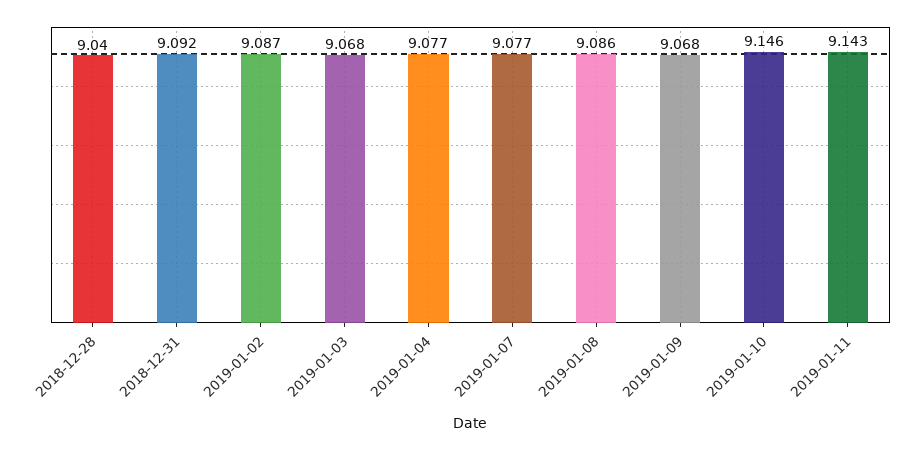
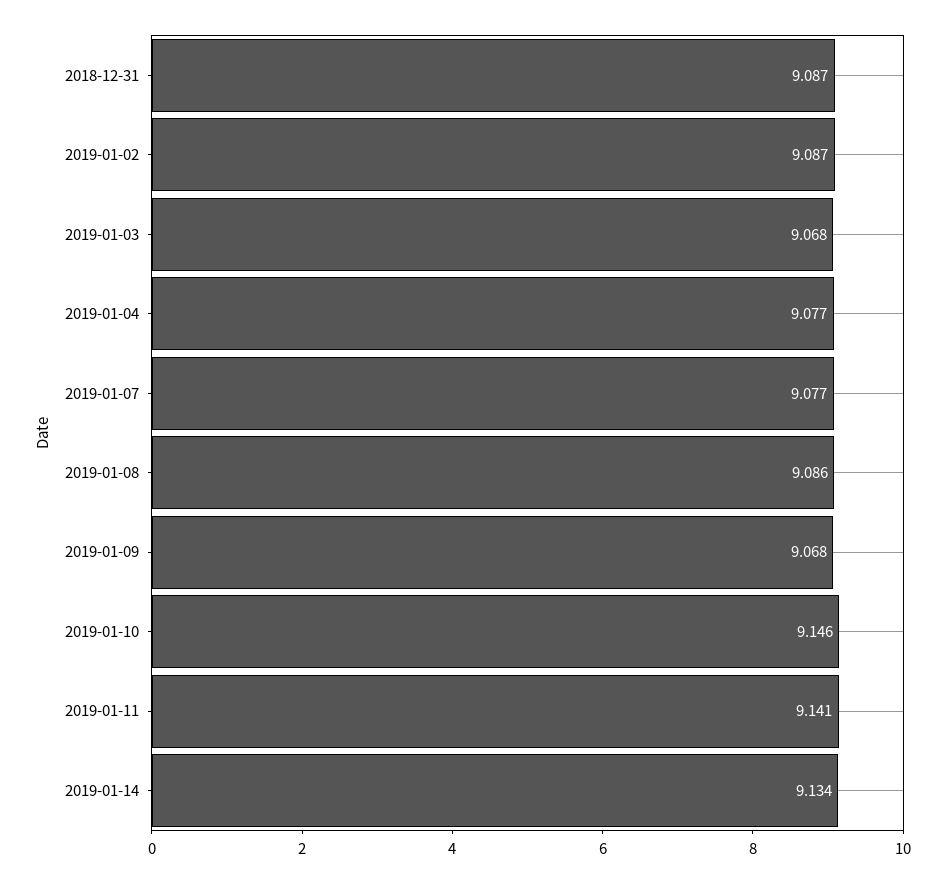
2018-12-28: 9.04 -> none
2018-12-31: 9.092 -> 9.087
2019-01-11: 9.143 -> 9.141
2019-01-14: none -> 9.134

